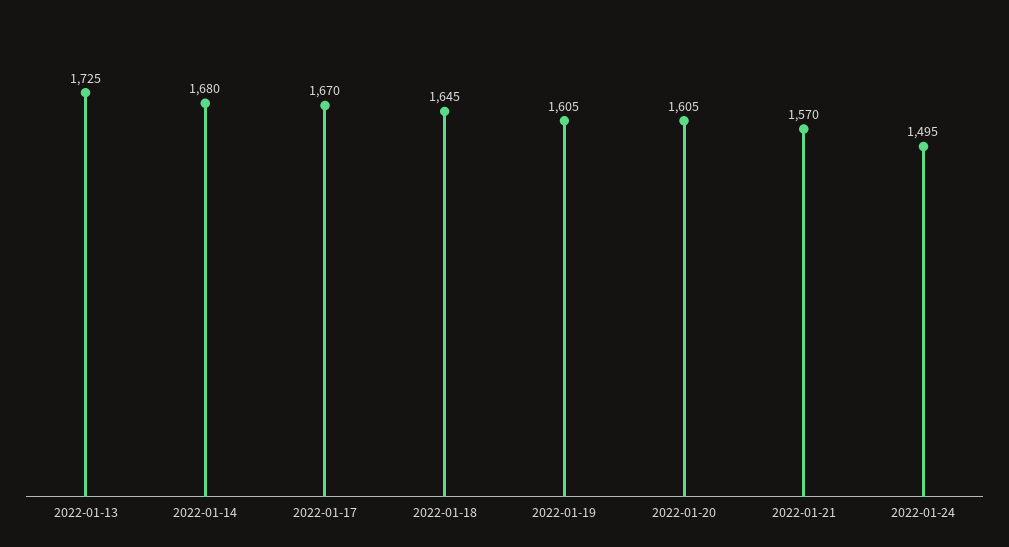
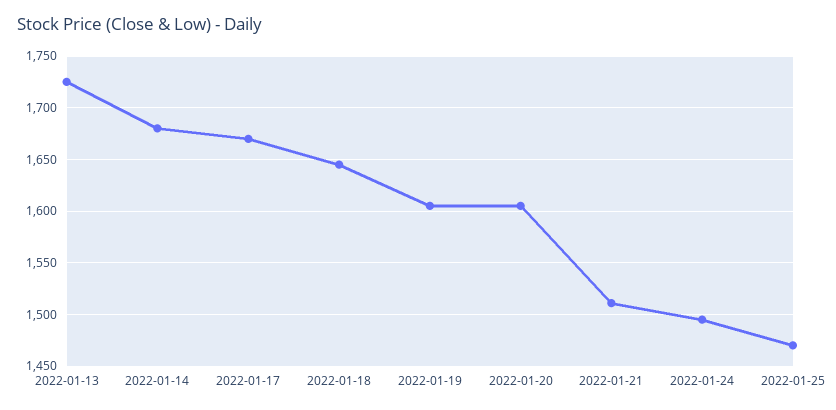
2022-01-21: 1570 -> 1510
2022-01-25: none -> 1470

